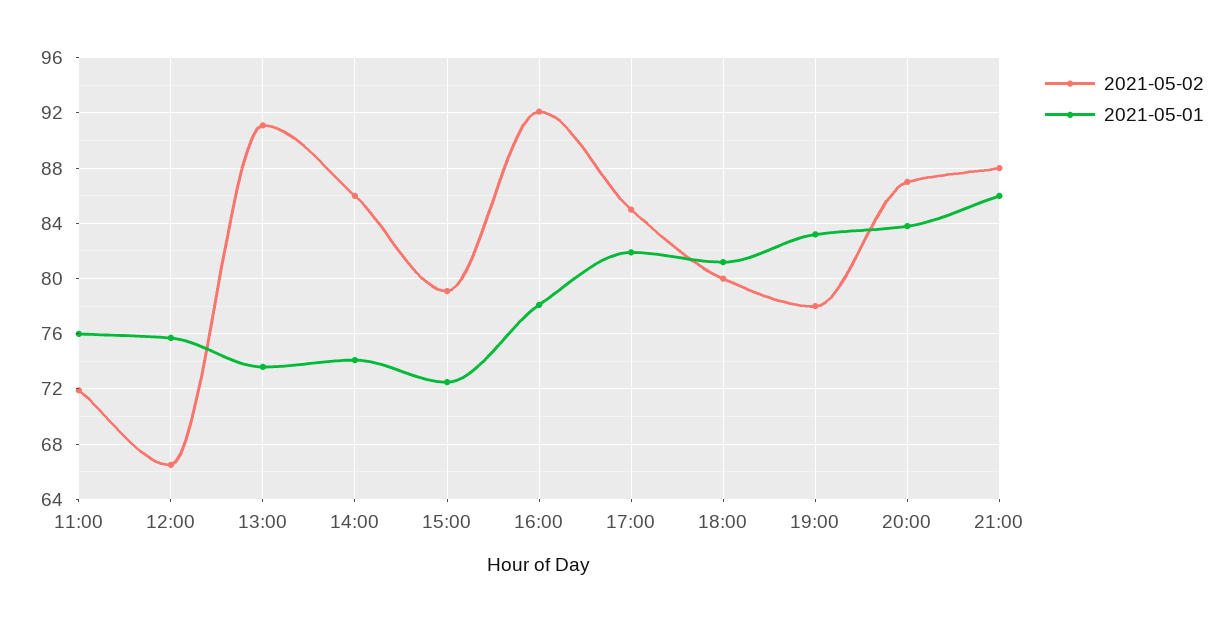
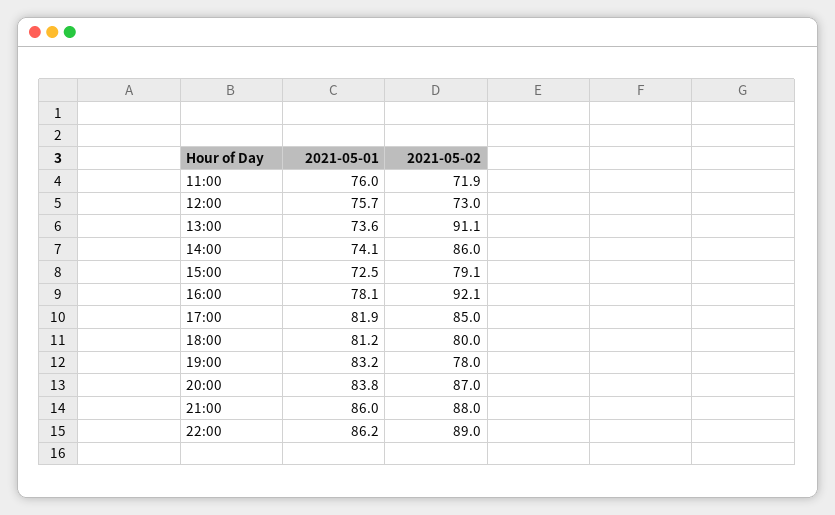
2021-05-02, 12:00: 66.5 -> 73
2021-05-01, 22:00: none -> 86.2
2021-05-02, 22:00: none -> 89

